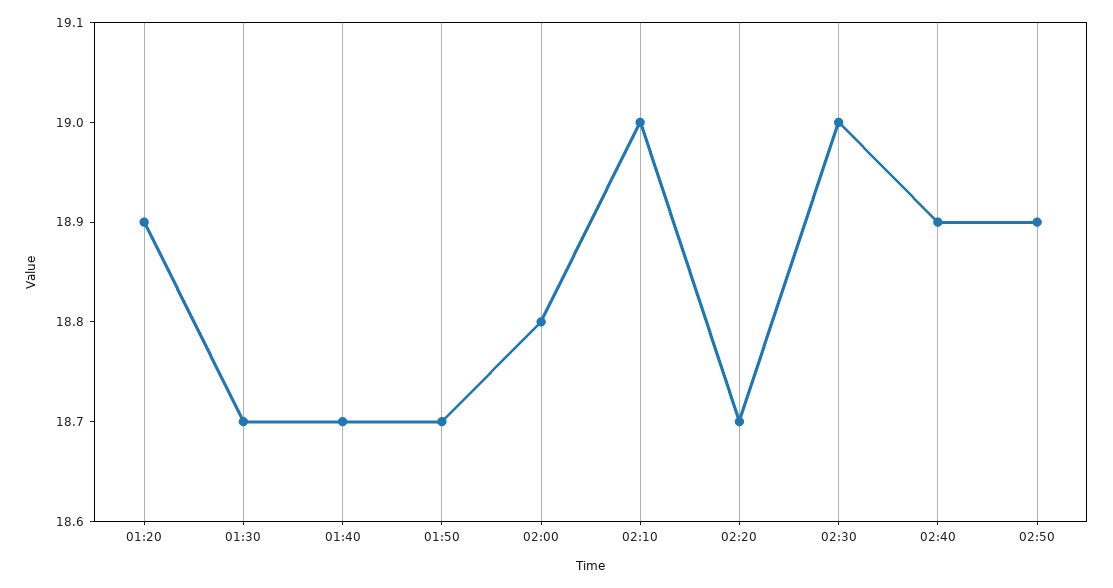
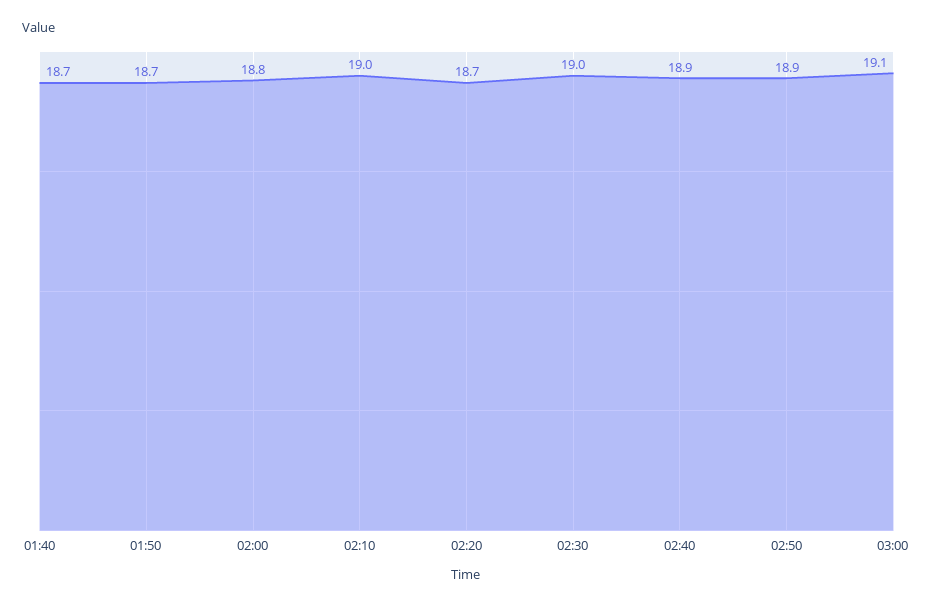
01:20: 18.9 -> none
01:30: 18.7 -> none
03:00: none -> 19.1

